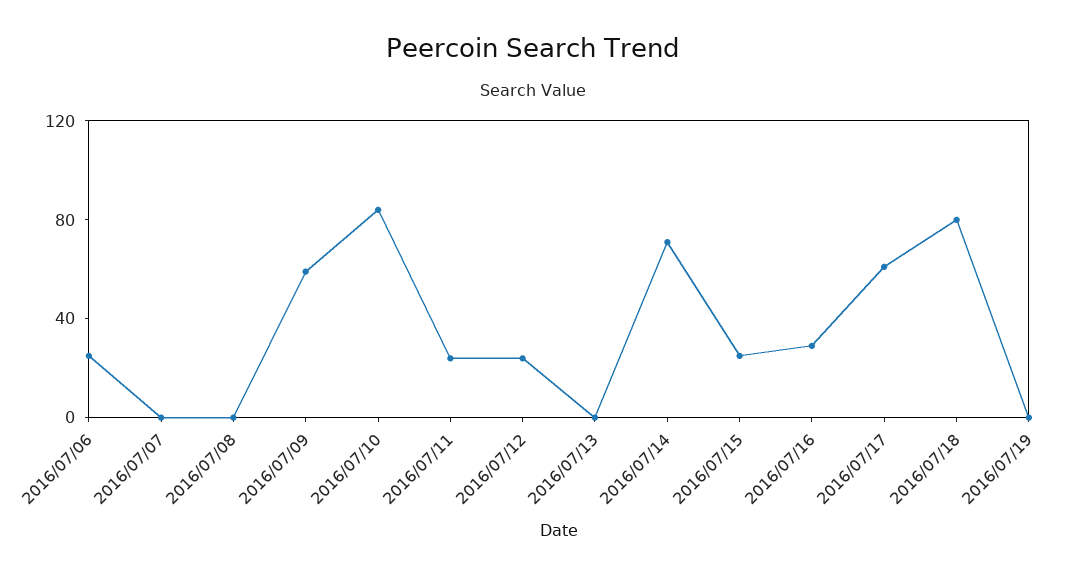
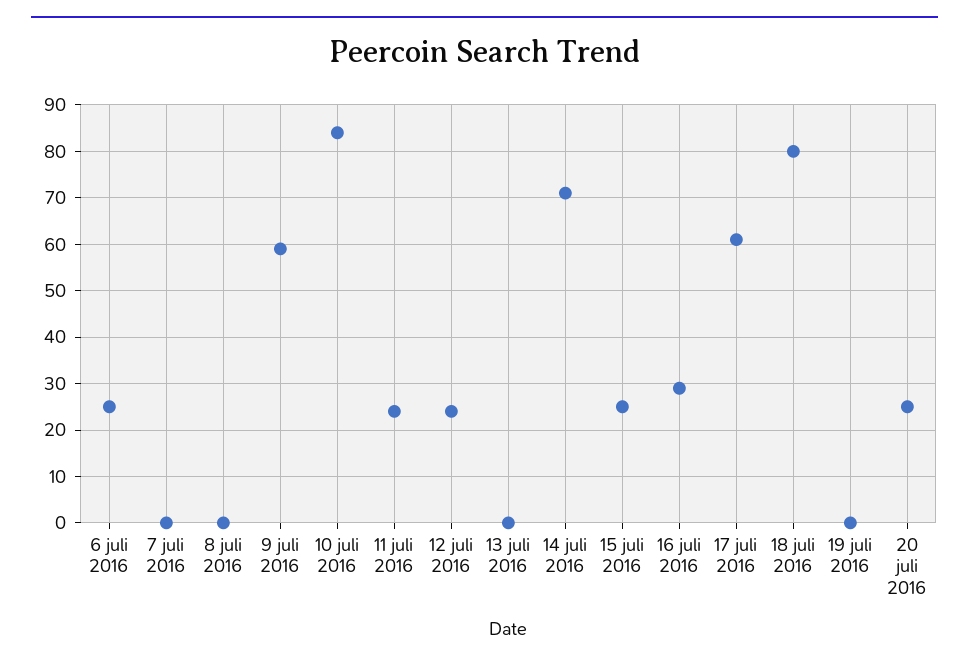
20 juli 2016: none -> 25

